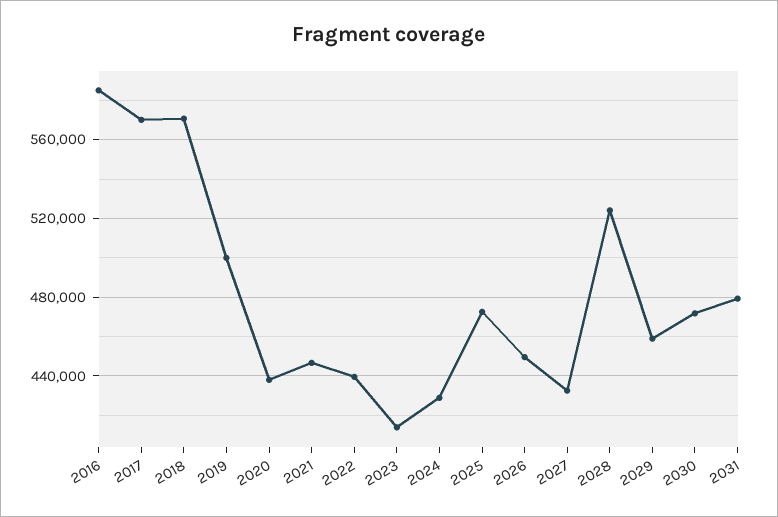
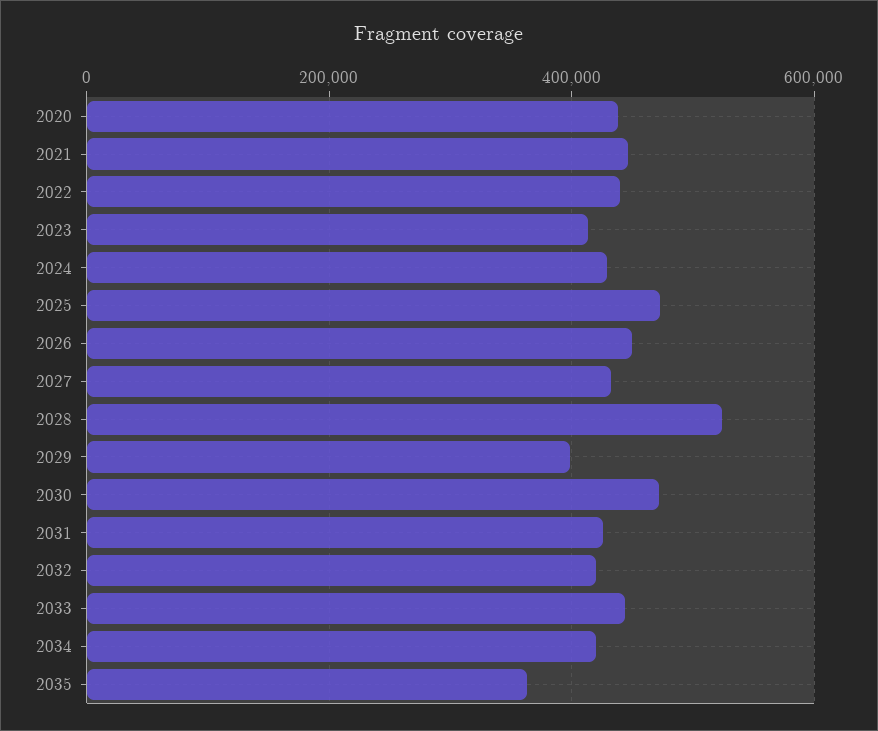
2016: 585000 -> none
2017: 570000 -> none
2018: 570000 -> none
2019: 500000 -> none
2029: 460000 -> 400000
2031: 480000 -> 420000
2032: none -> 420000
2033: none -> 440000
2034: none -> 420000
2035: none -> 360000

